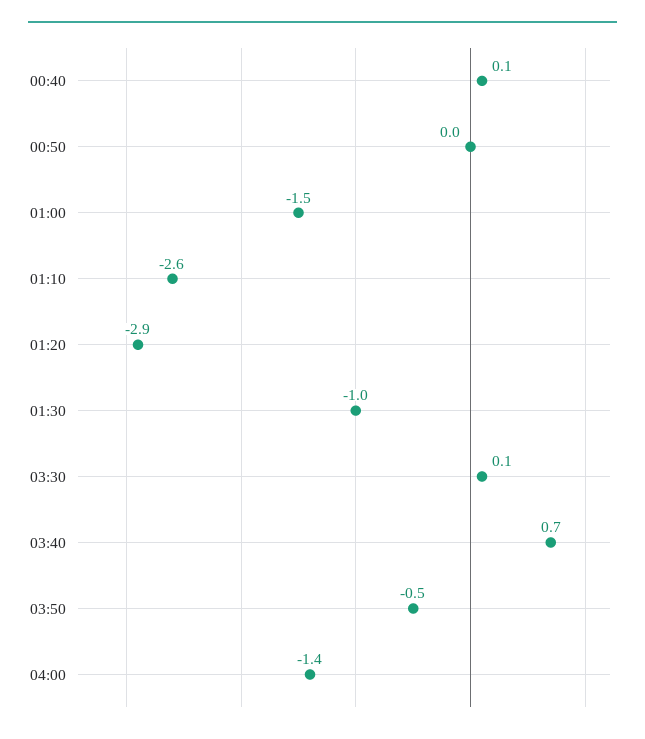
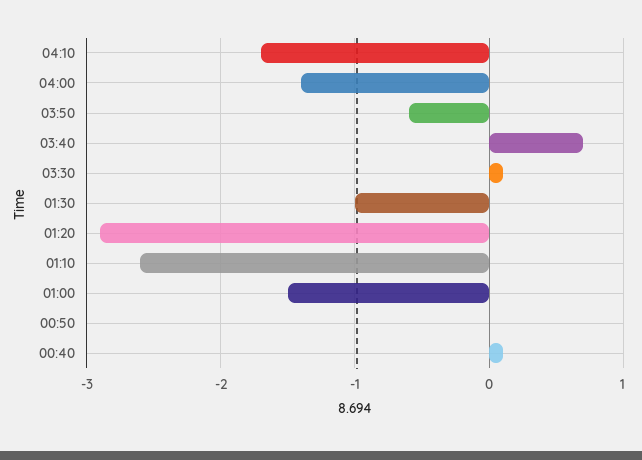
03:50: -0.5 -> -0.6
04:10: none -> -1.7

